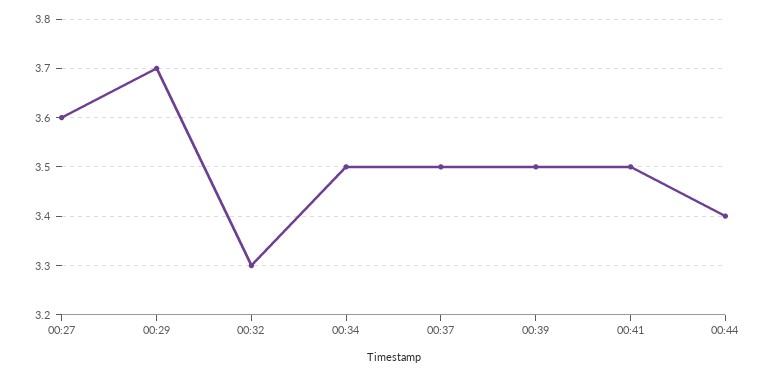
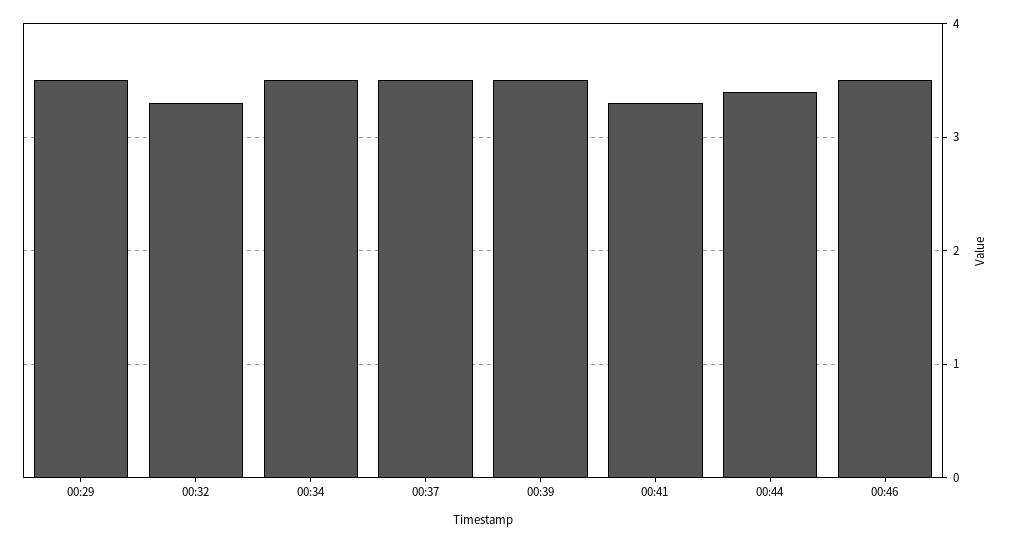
00:27: 3.6 -> none
00:29: 3.7 -> 3.5
00:41: 3.5 -> 3.3
00:46: none -> 3.5

